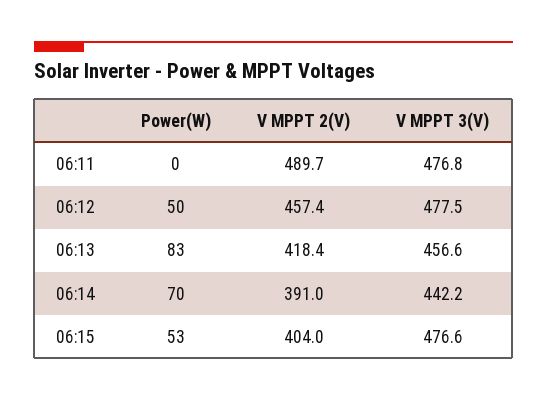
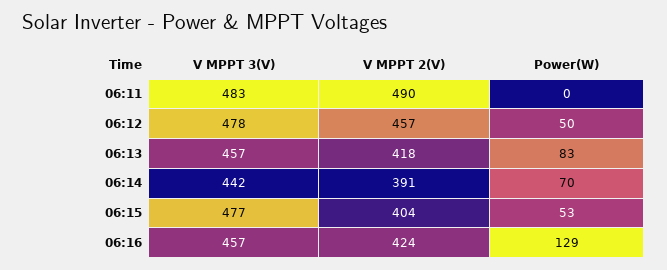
V MPPT 3(V), 06:11: 476.8 -> 483
V MPPT 3(V), 06:16: none -> 457
V MPPT 2(V), 06:16: none -> 424
Power(W), 06:16: none -> 129

